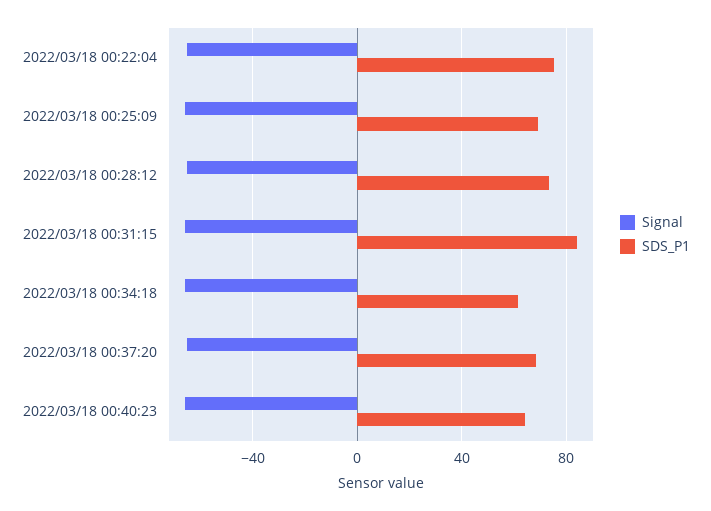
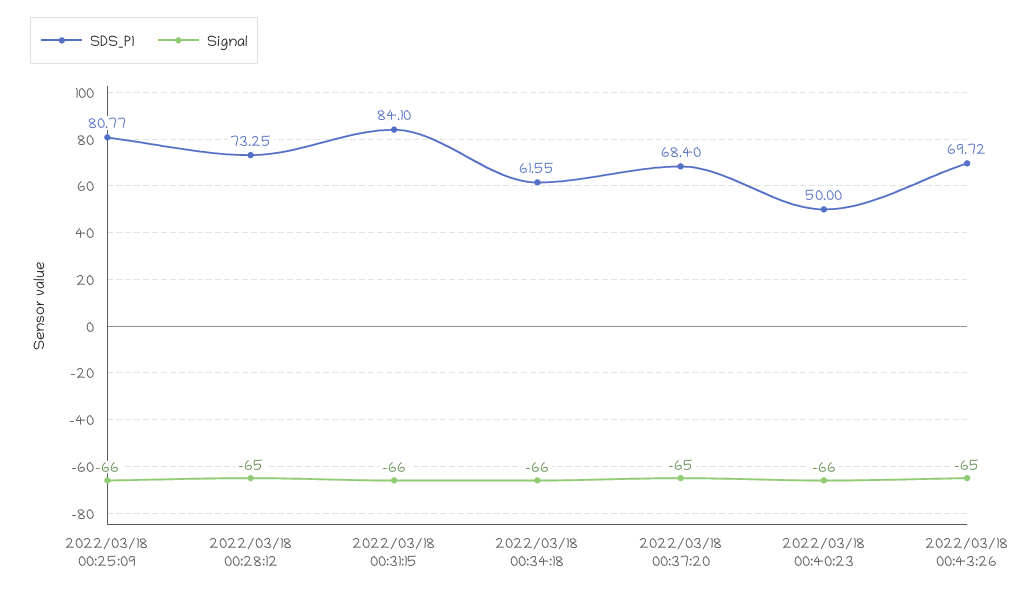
Signal, 2022/03/18 00:22:04: -65 -> none
SDS_P1, 2022/03/18 00:22:04: 75 -> none
SDS_P1, 2022/03/18 00:25:09: 70 -> 80.77
SDS_P1, 2022/03/18 00:40:23: 65 -> 50
SDS_P1, 2022/03/18 00:43:26: none -> 69.72
Signal, 2022/03/18 00:43:26: none -> -65

